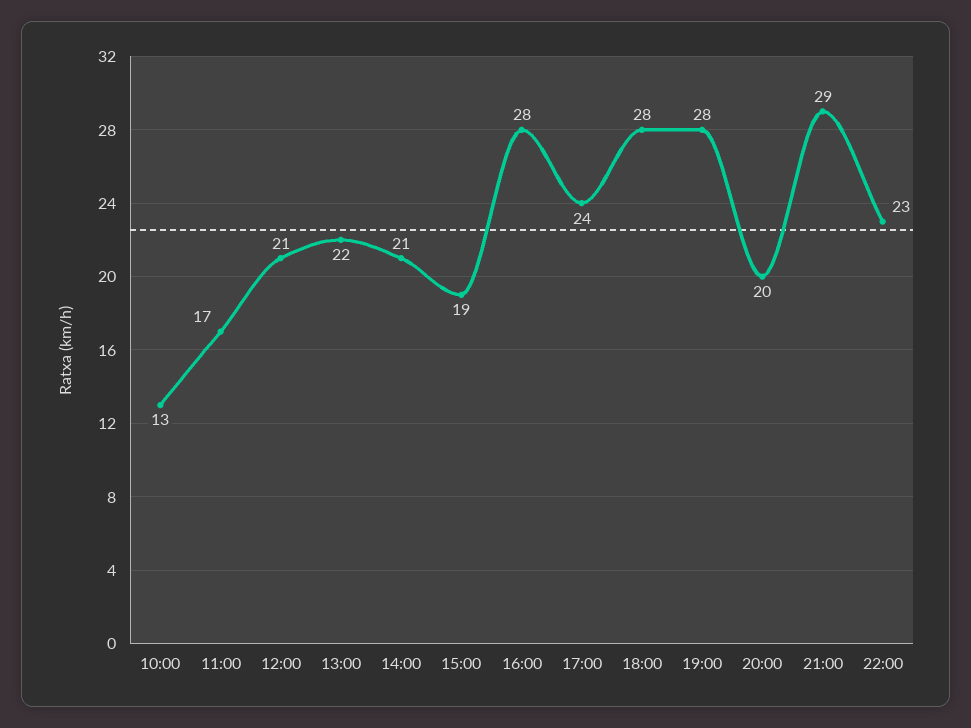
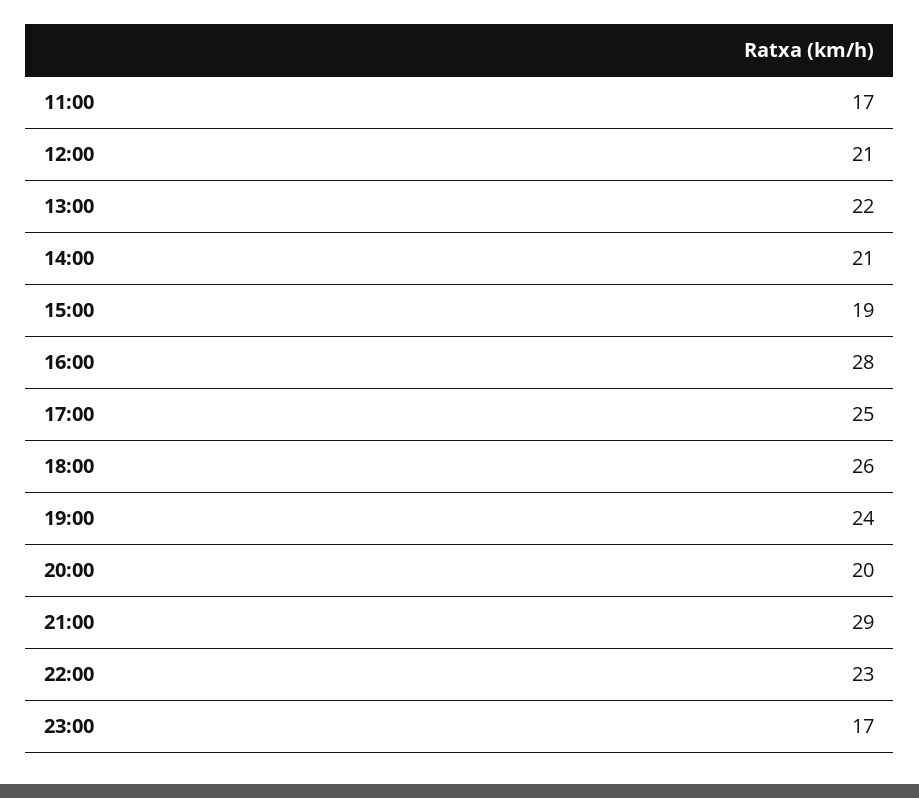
10:00: 13 -> none
17:00: 24 -> 25
18:00: 28 -> 26
19:00: 28 -> 24
23:00: none -> 17

